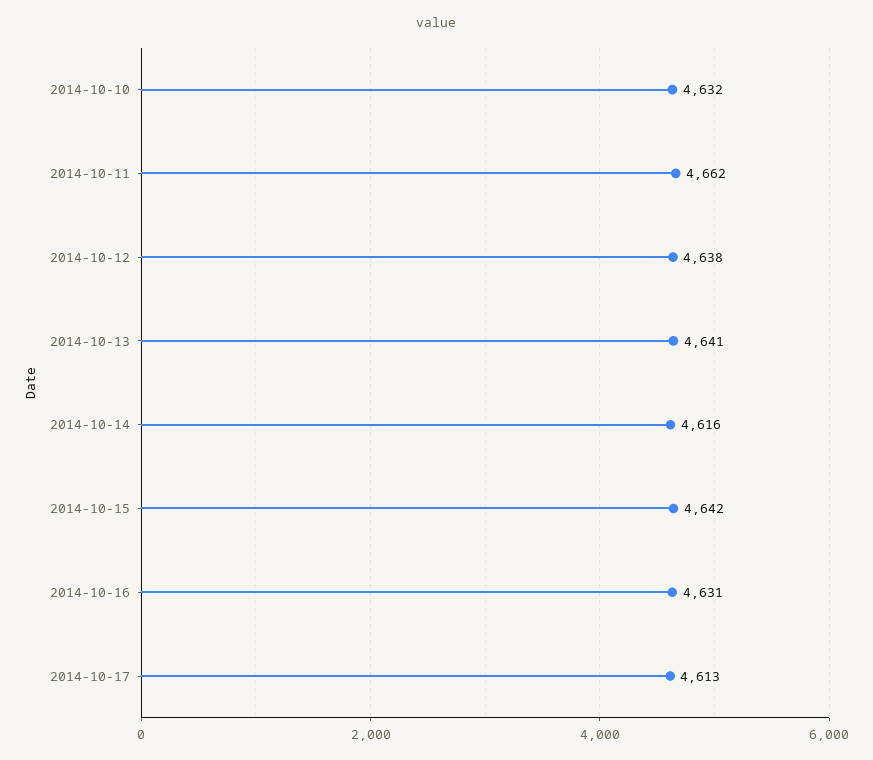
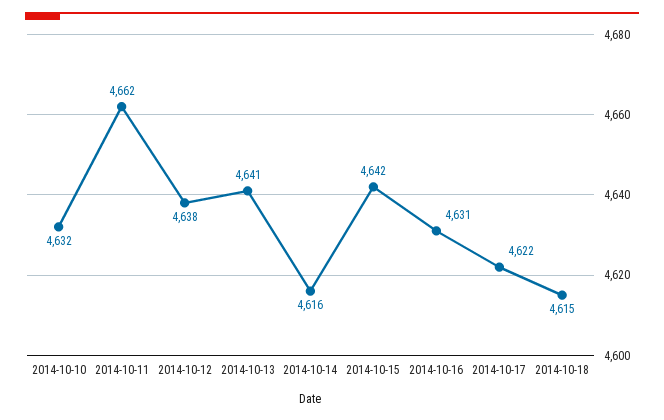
2014-10-17: 4613 -> 4622
2014-10-18: none -> 4615

